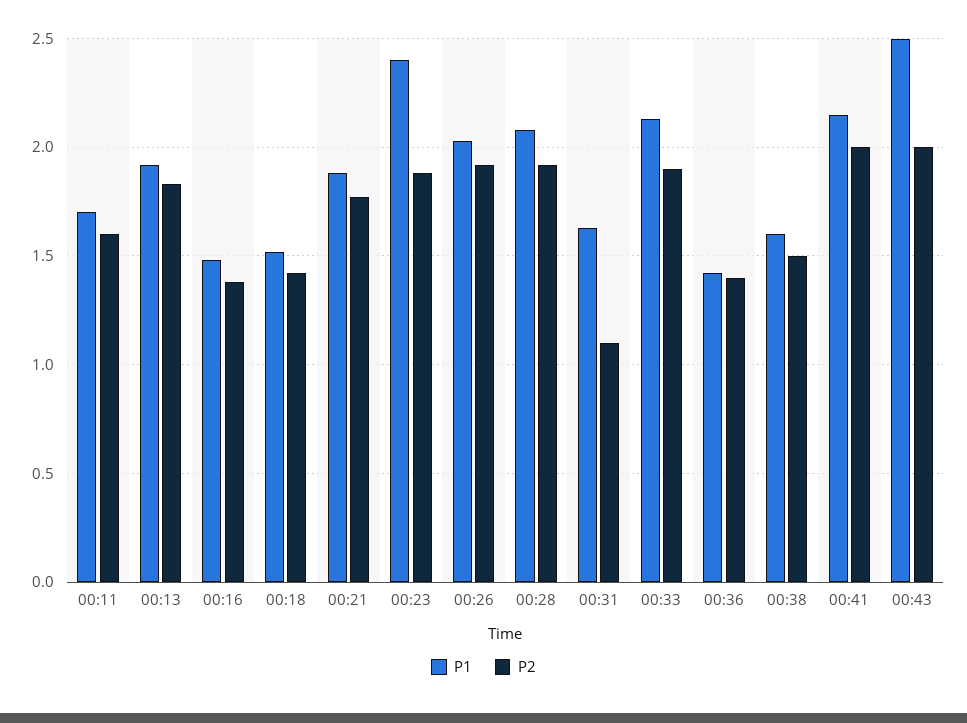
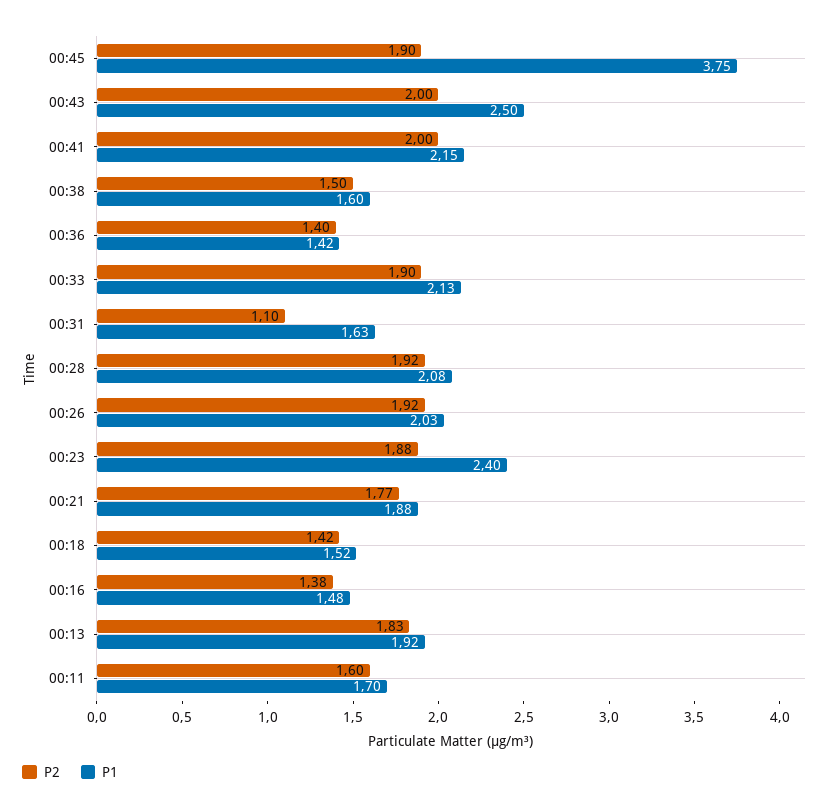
P2, 00:45: none -> 1.9
P1, 00:45: none -> 3.75

